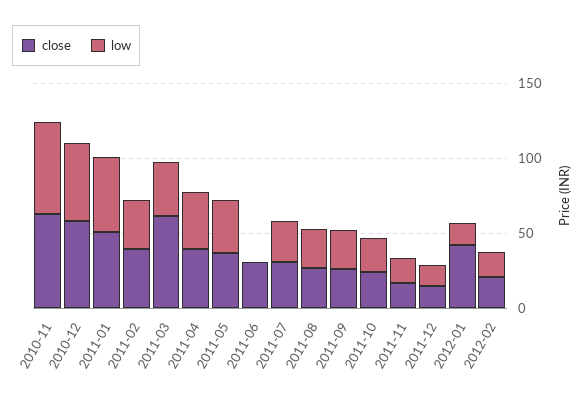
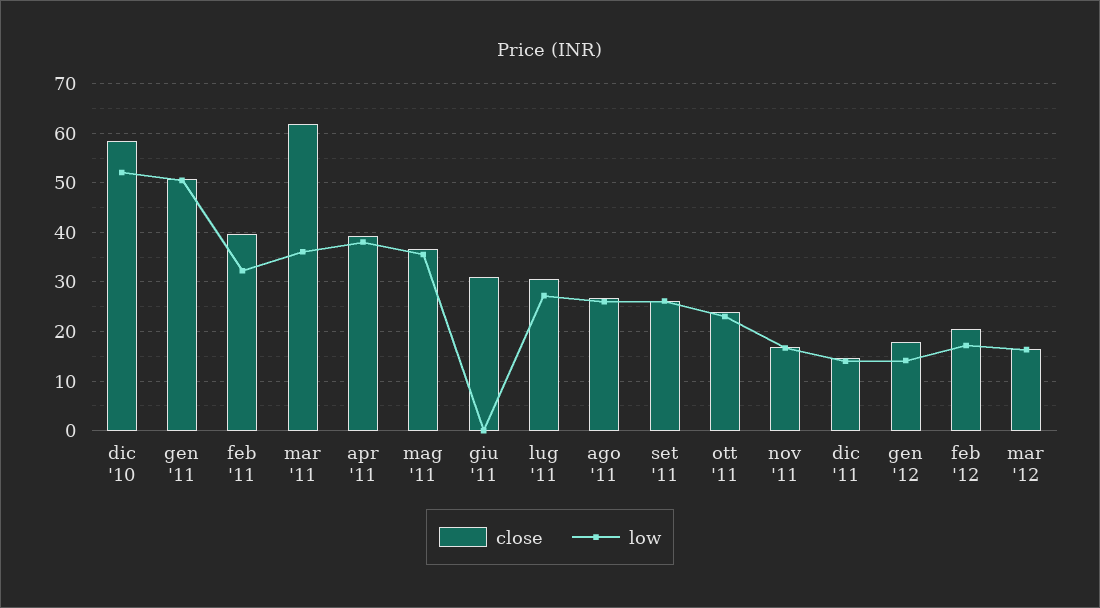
close, 2010-11: 60 -> none
low, 2010-11: 60 -> none
close, 2012-01: 40 -> 18
close, mar '12: none -> 16
low, mar '12: none -> 16

